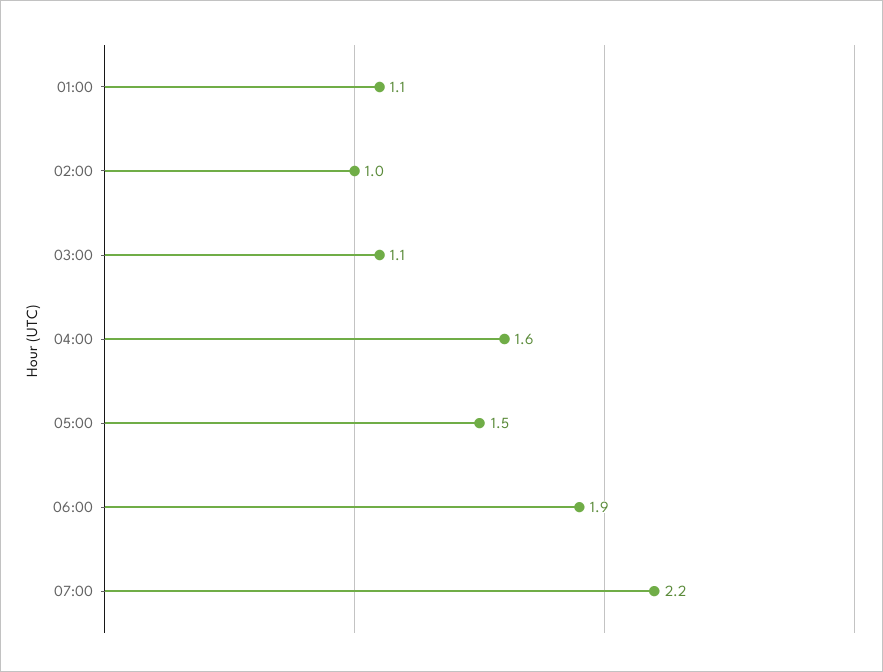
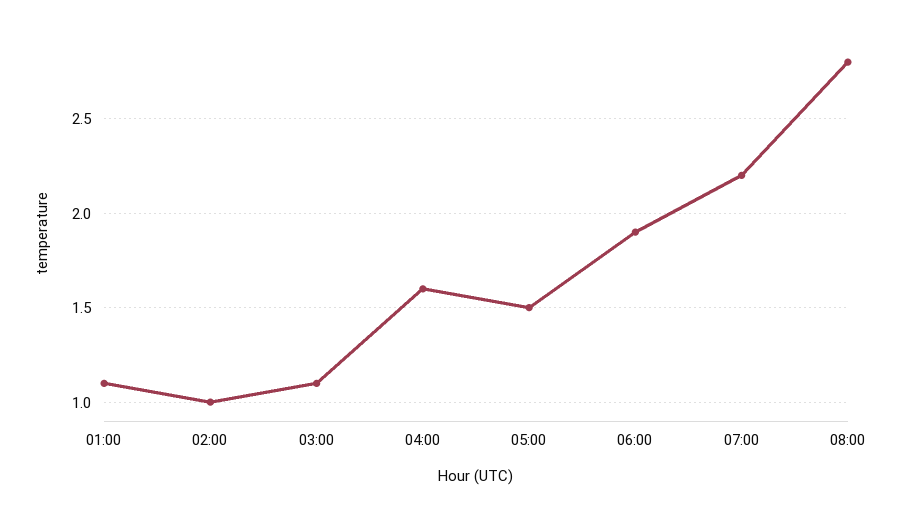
08:00: none -> 2.8

